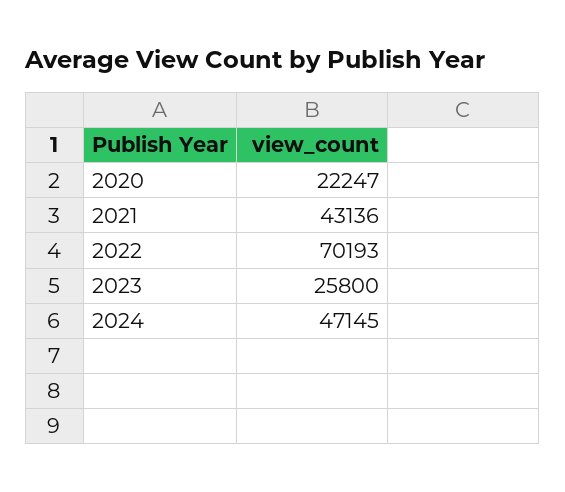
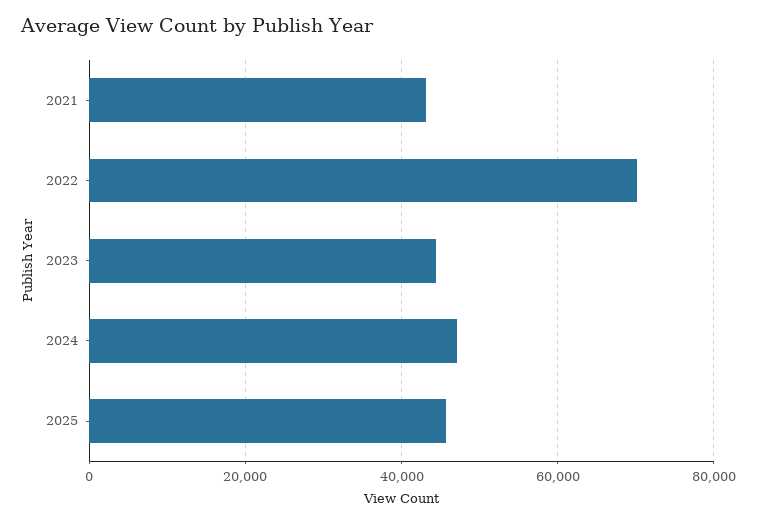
2020: 22247 -> none
2023: 25800 -> 44000
2025: none -> 46000

